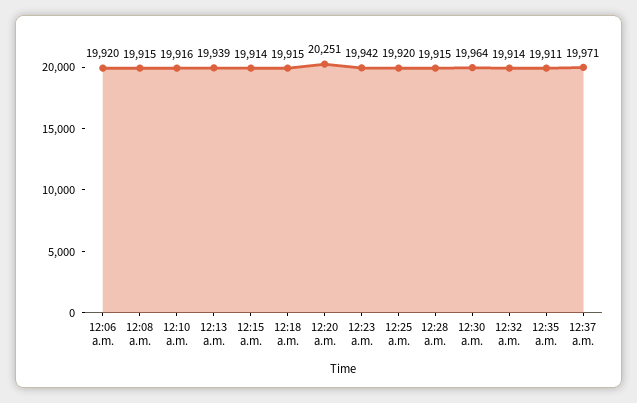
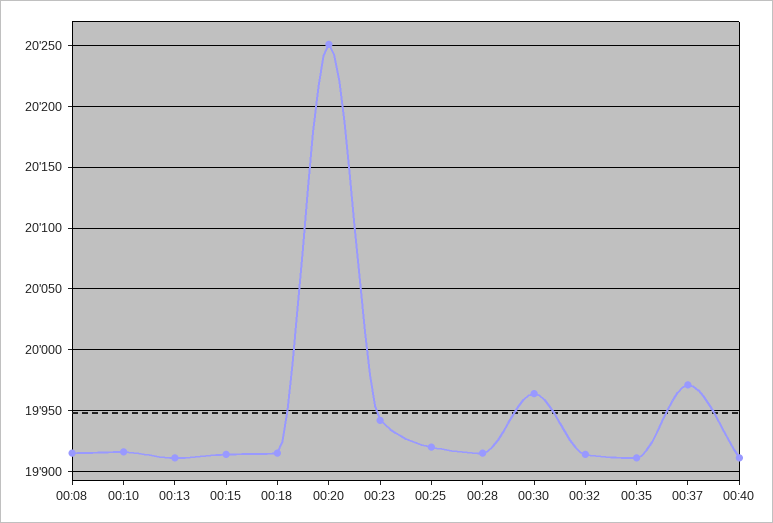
12:06 a.m.: 19920 -> none
12:13 a.m.: 19939 -> 19910
00:40: none -> 19910

